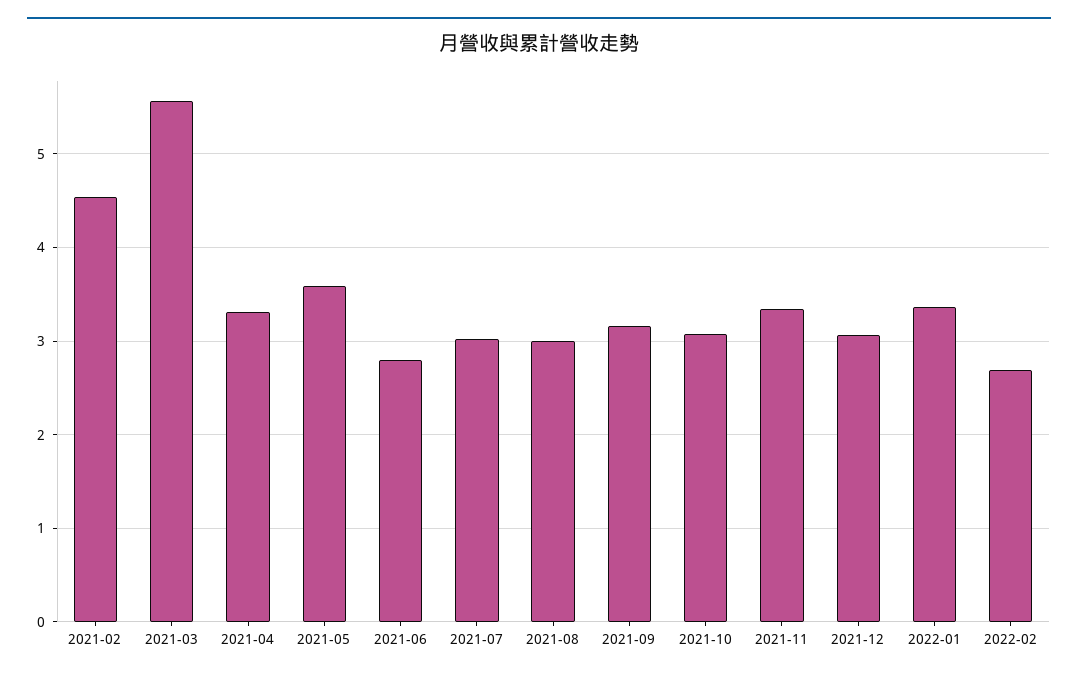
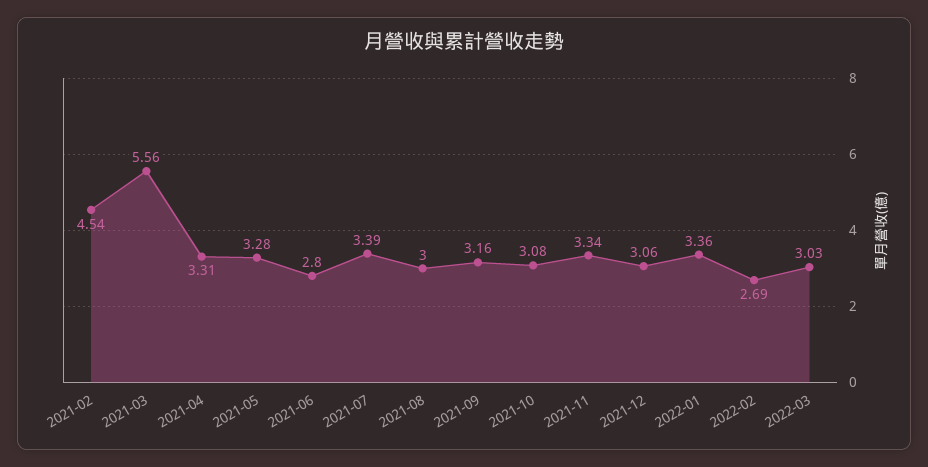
2021-05: 3.6 -> 3.28
2021-07: 3 -> 3.39
2022-03: none -> 3.03

